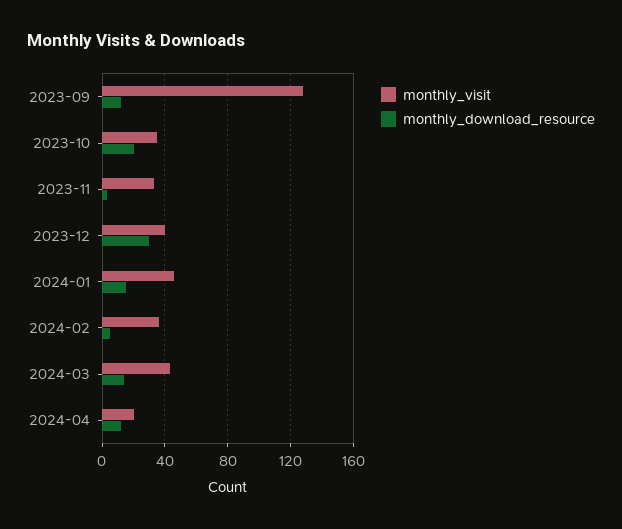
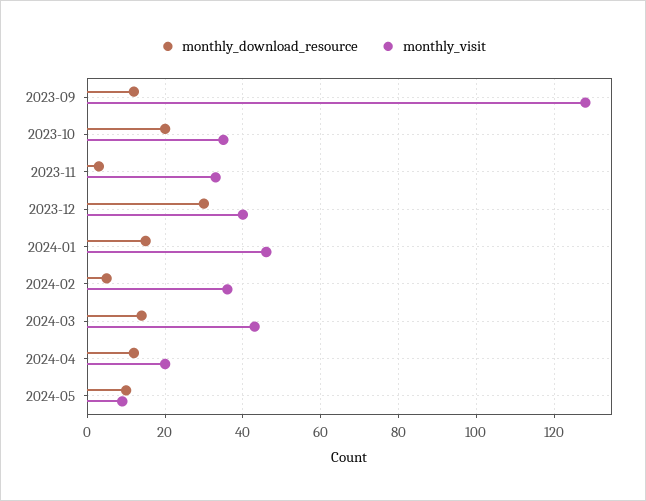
monthly_download_resource, 2024-05: none -> 10
monthly_visit, 2024-05: none -> 10

